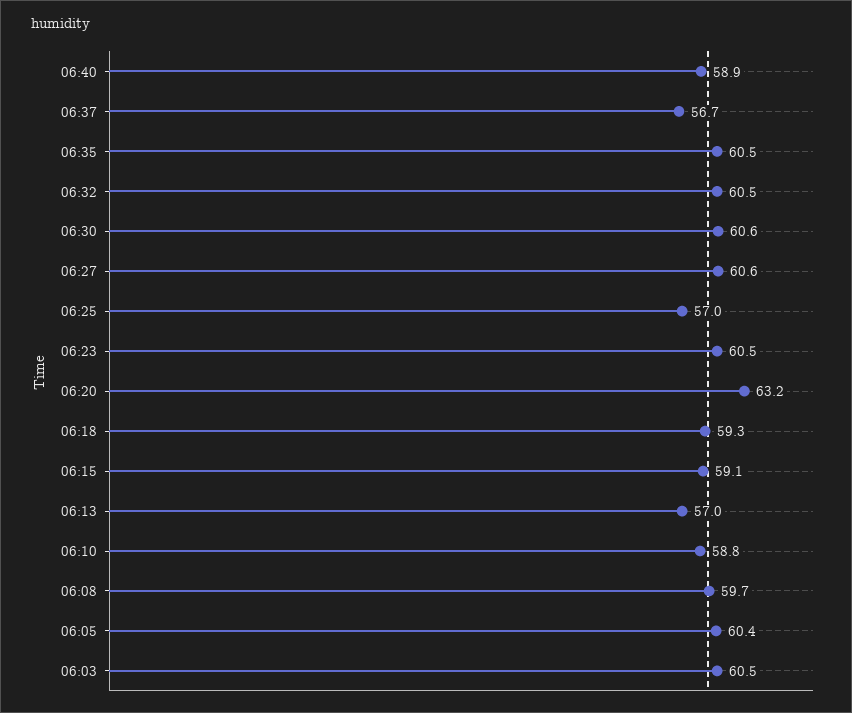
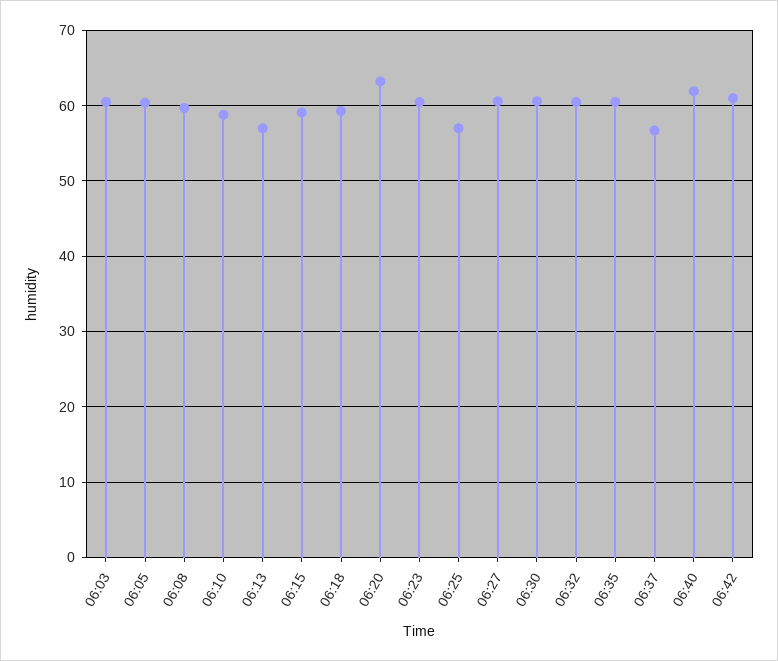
06:40: 58.9 -> 62
06:42: none -> 61

